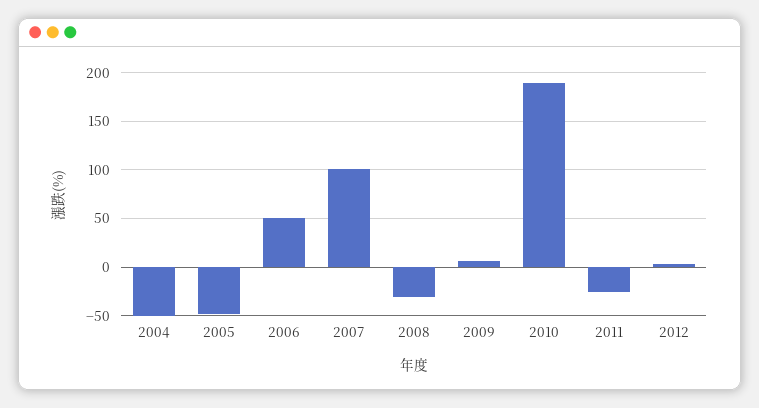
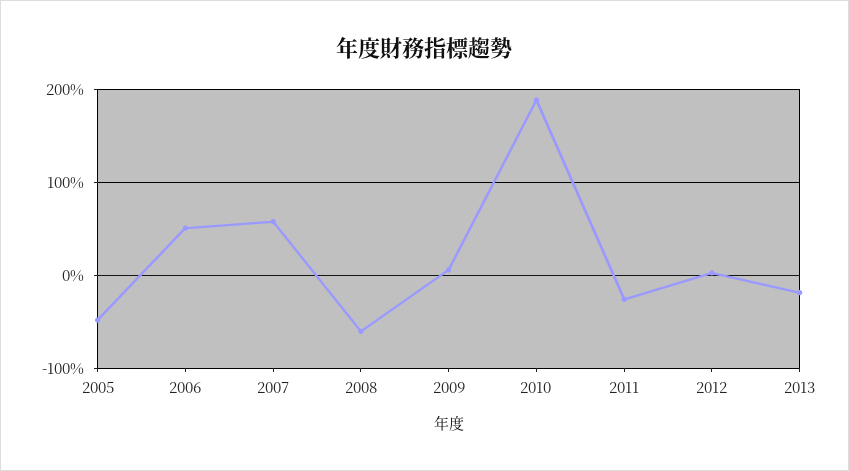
2004: -50 -> none
2007: 100 -> 60
2008: -30 -> -60
2013: none -> -20

